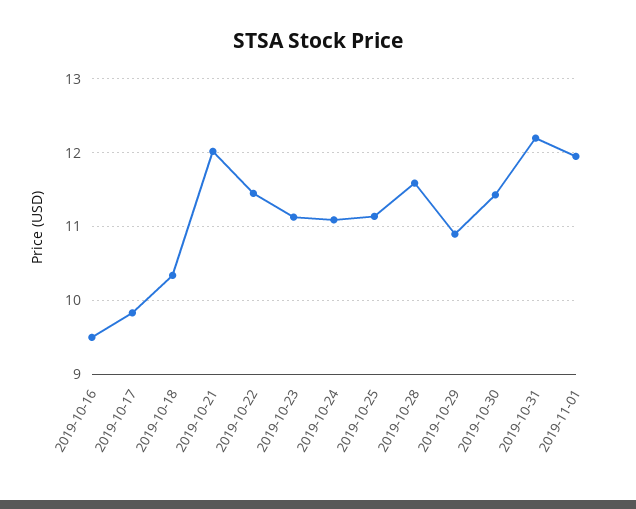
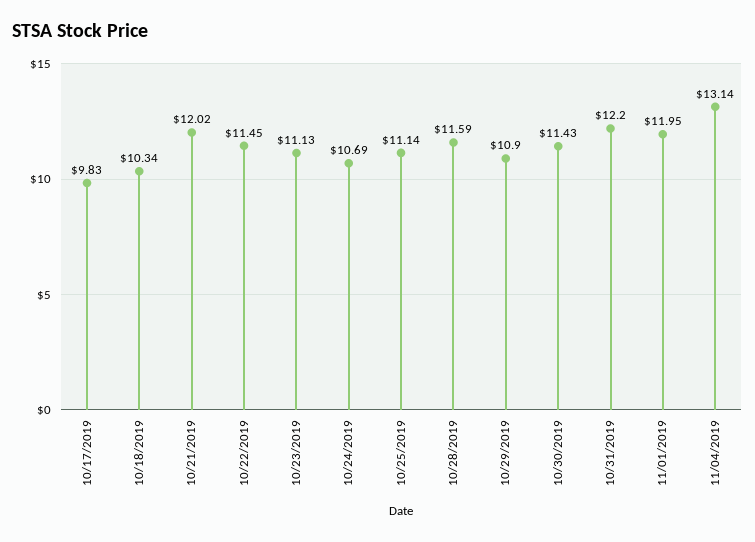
2019-10-16: 9.5 -> none
2019-10-24: 11.1 -> 10.69
11/04/2019: none -> 13.14

